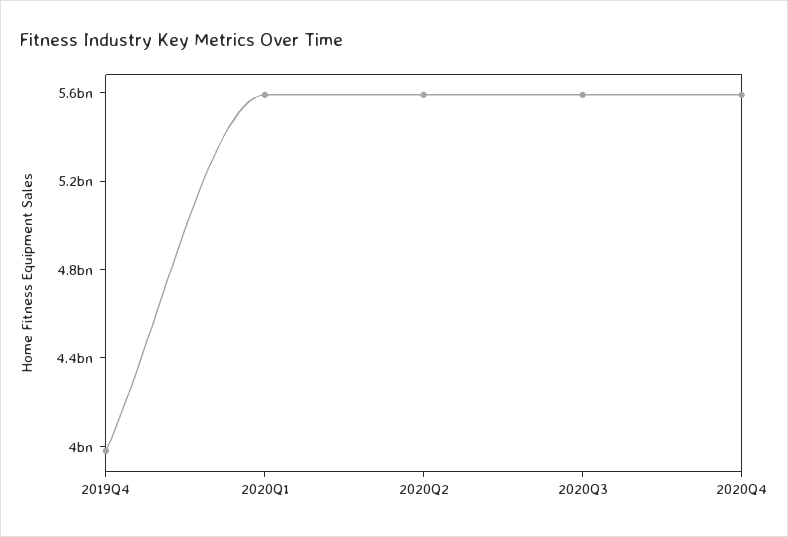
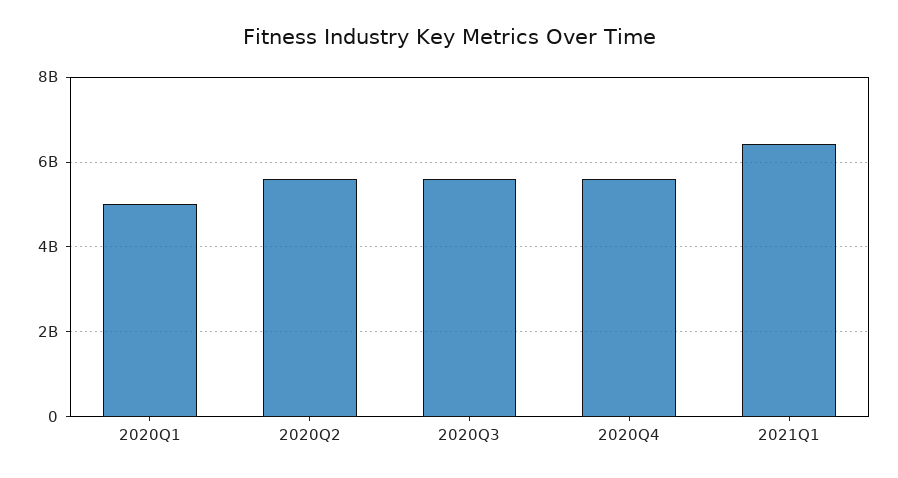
2019Q4: 4000000000 -> none
2020Q1: 5600000000 -> 5000000000
2021Q1: none -> 6400000000

